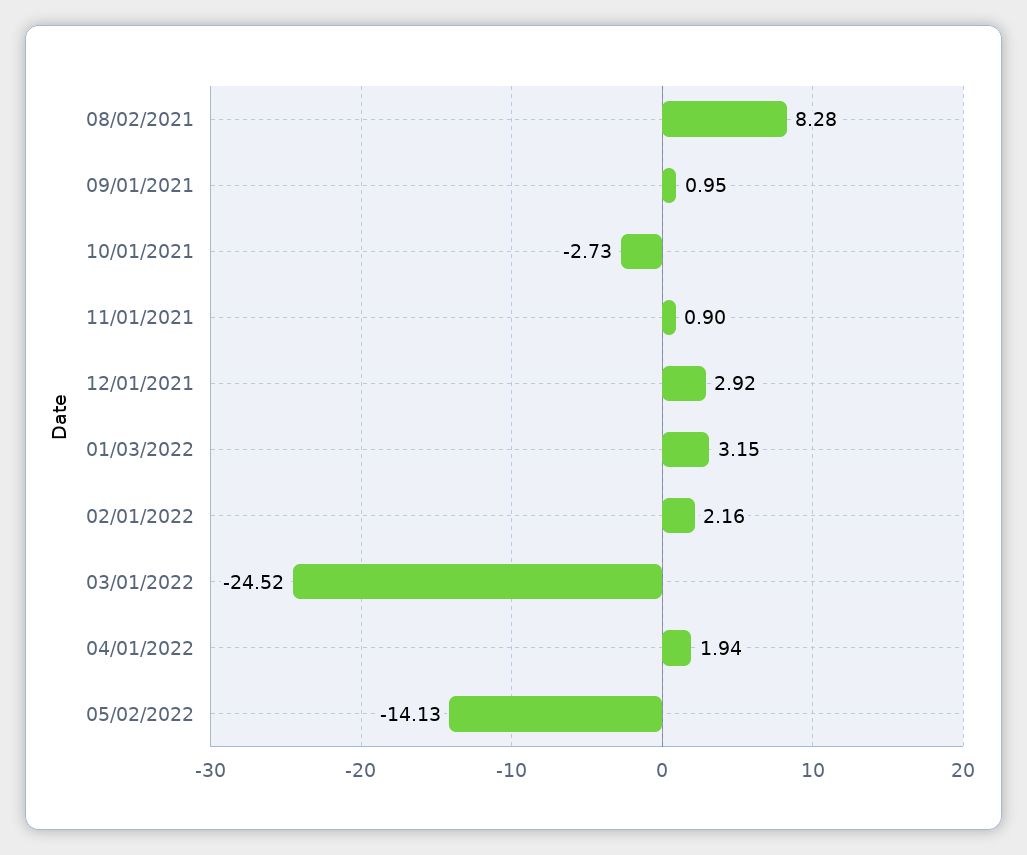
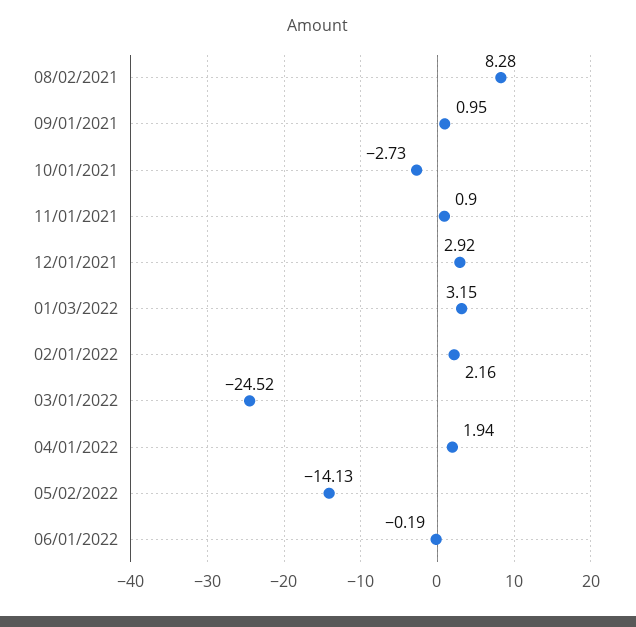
06/01/2022: none -> -0.19

